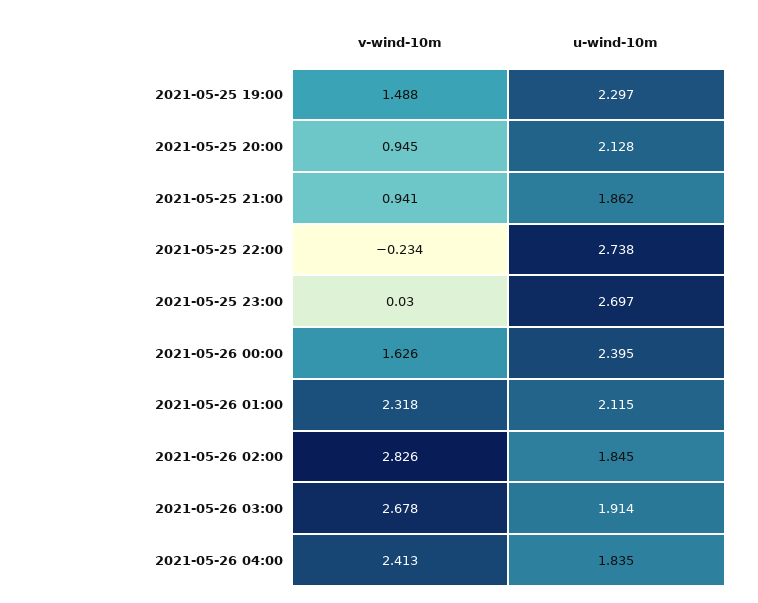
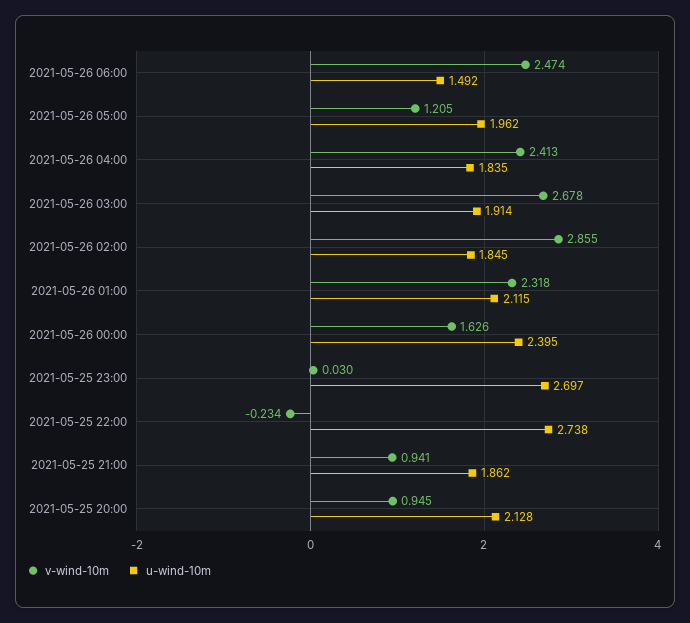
v-wind-10m, 2021-05-25 19:00: 1.488 -> none
u-wind-10m, 2021-05-25 19:00: 2.297 -> none
v-wind-10m, 2021-05-26 02:00: 2.826 -> 2.855
v-wind-10m, 2021-05-26 06:00: none -> 2.474
u-wind-10m, 2021-05-26 06:00: none -> 1.492
v-wind-10m, 2021-05-26 05:00: none -> 1.205
u-wind-10m, 2021-05-26 05:00: none -> 1.962

